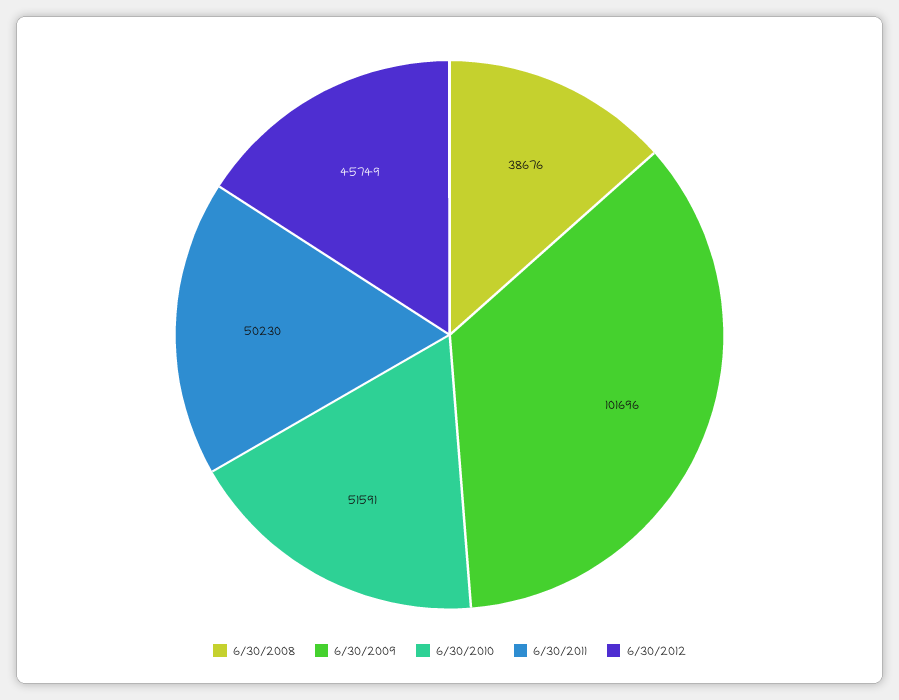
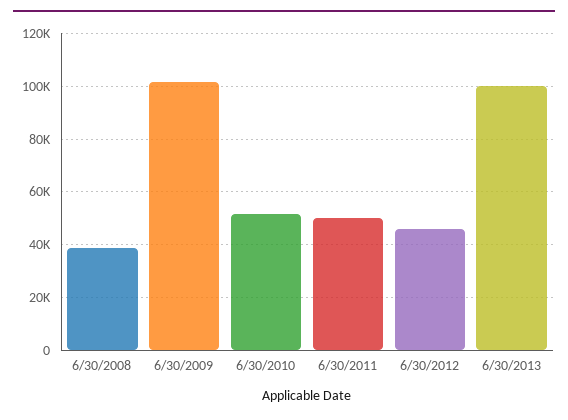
6/30/2013: none -> 100000

